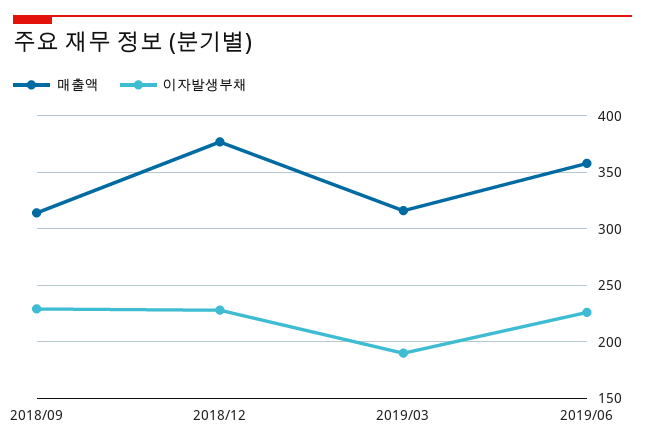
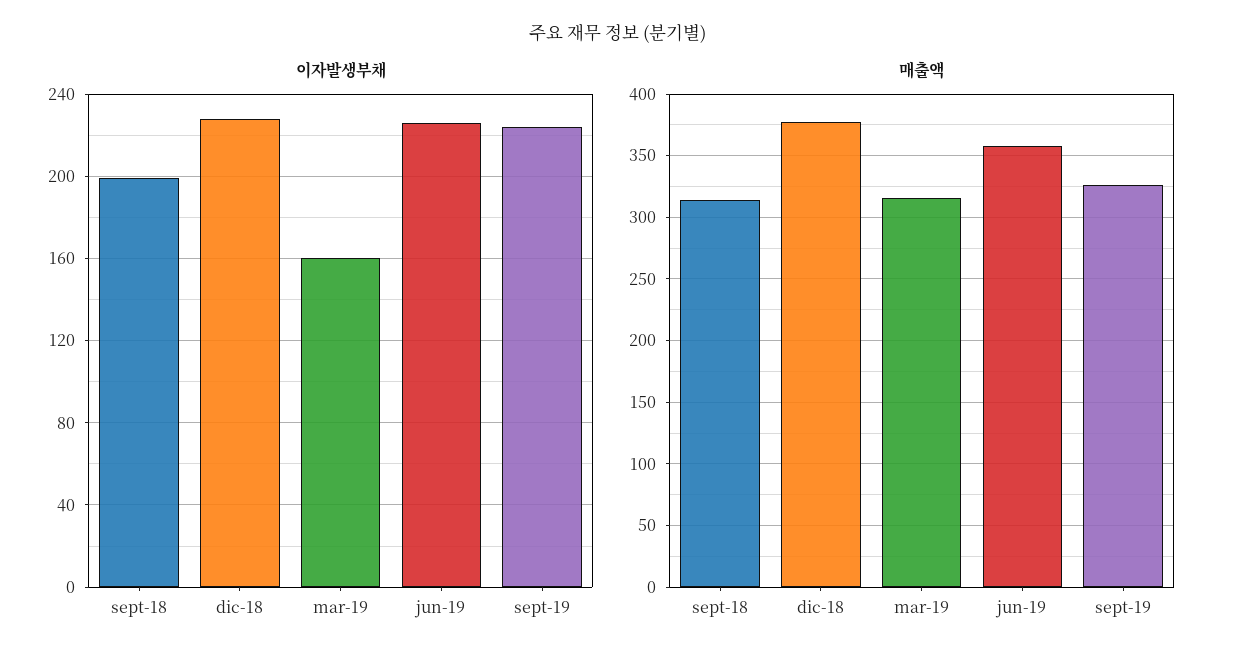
이자발생부채, 2018/09: 230 -> 200
이자발생부채, 2019/03: 190 -> 160
이자발생부채, sept-19: none -> 225
매출액, sept-19: none -> 325

